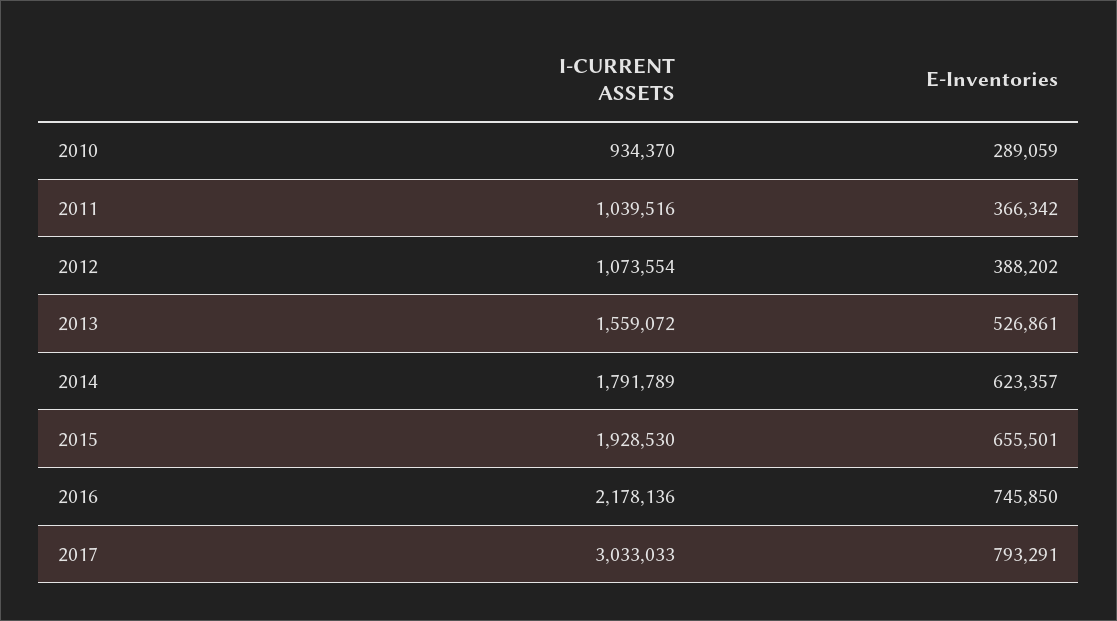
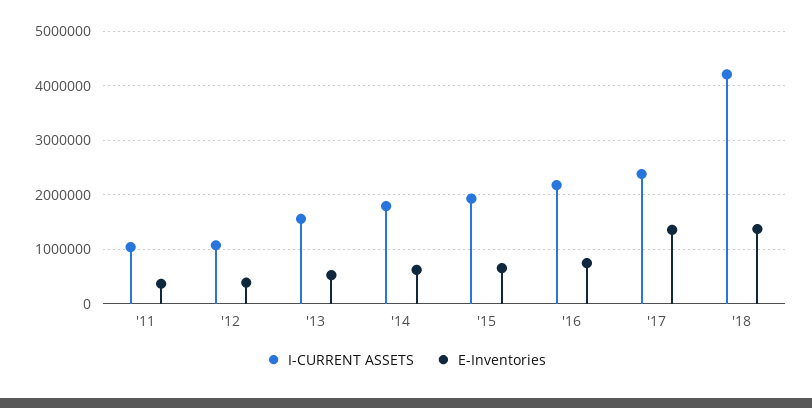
I-CURRENT ASSETS, 2010: 934370 -> none
E-Inventories, 2010: 289059 -> none
I-CURRENT ASSETS, 2017: 3033033 -> 2400000
E-Inventories, 2017: 793291 -> 1400000
I-CURRENT ASSETS, '18: none -> 4200000
E-Inventories, '18: none -> 1400000

